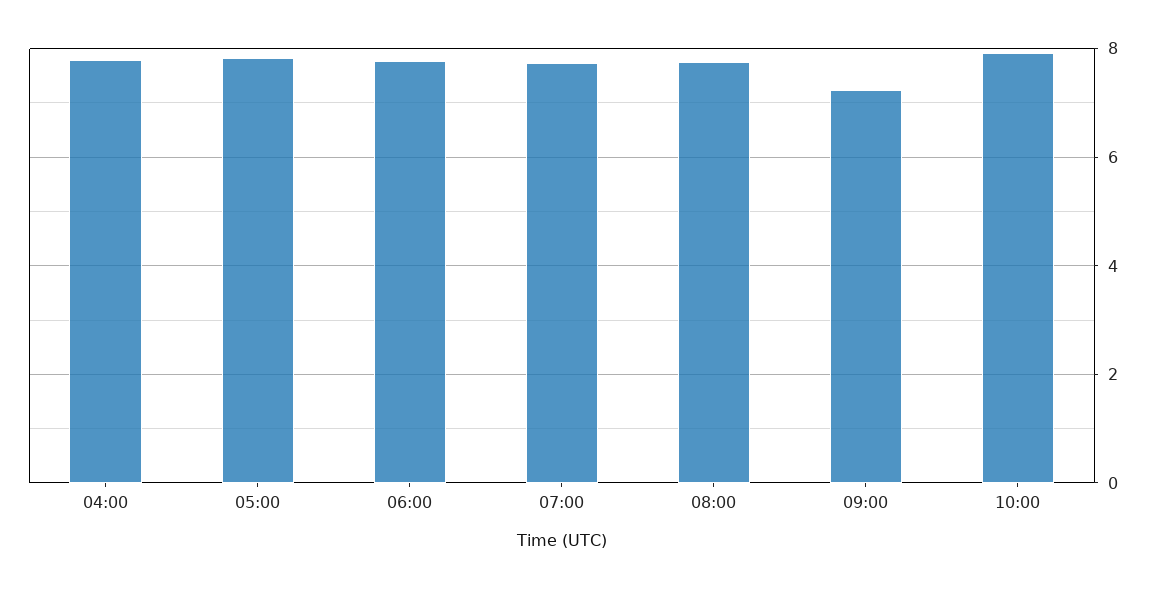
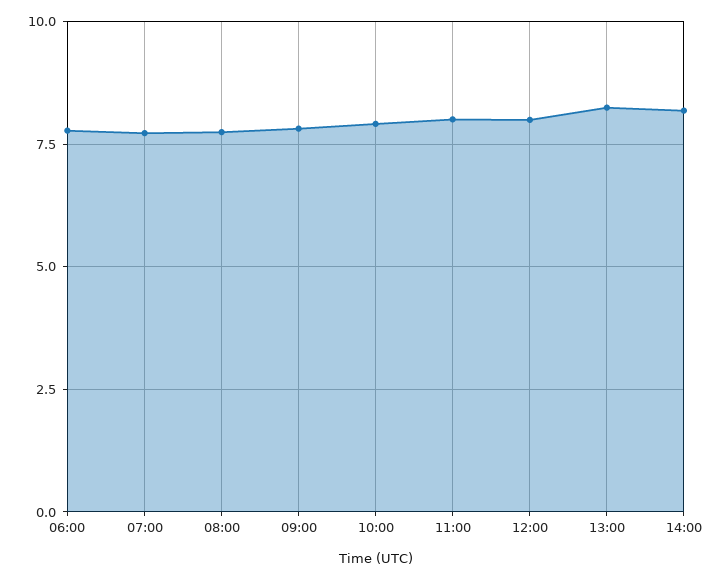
04:00: 7.8 -> none
05:00: 7.8 -> none
09:00: 7.2 -> 7.75
11:00: none -> 8
12:00: none -> 8
13:00: none -> 8.25
14:00: none -> 8.25

